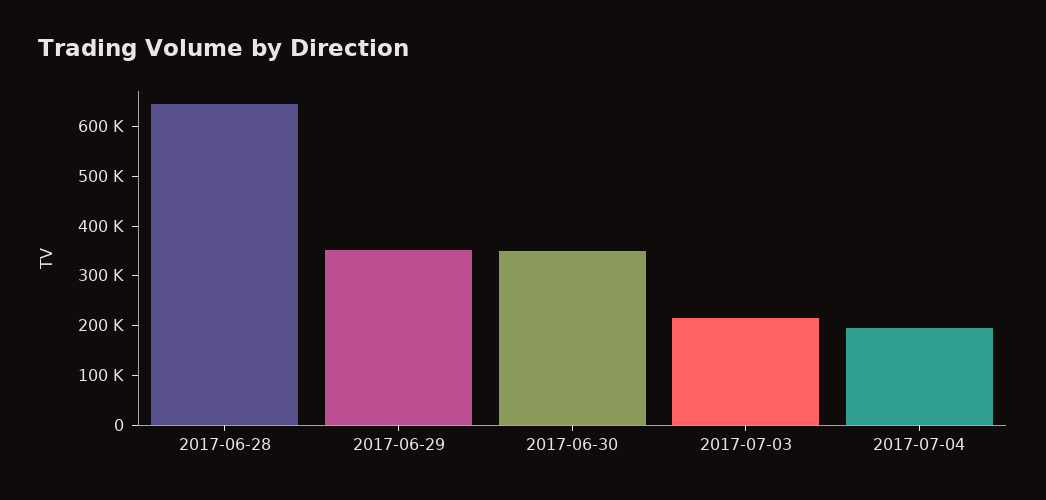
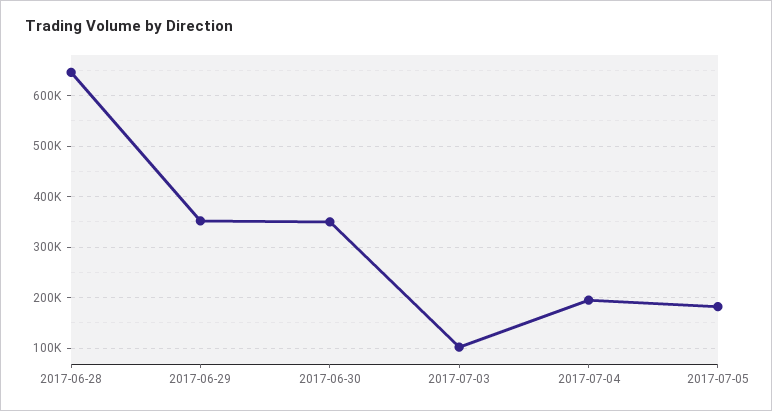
2017-07-03: 220000 -> 100000
2017-07-05: none -> 180000

